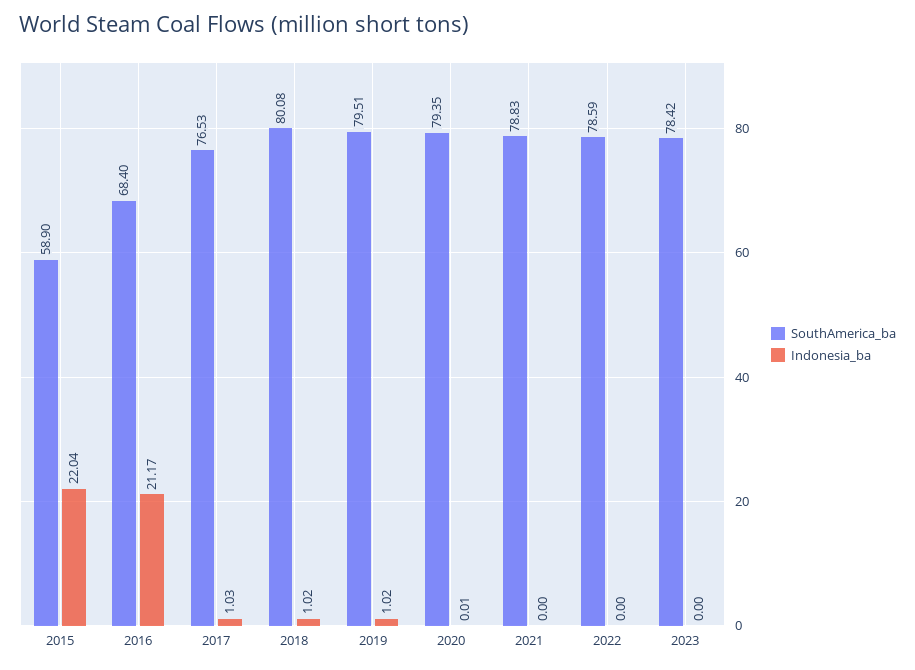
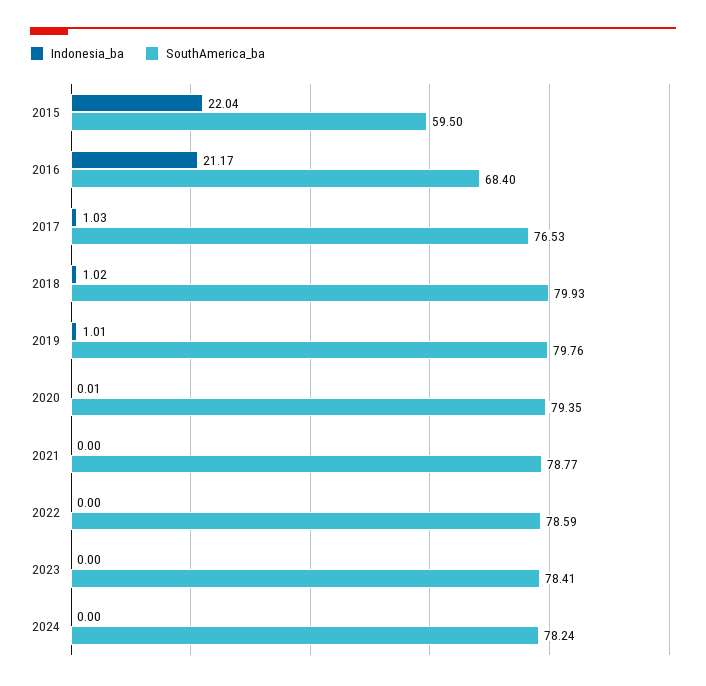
SouthAmerica_ba, 2015: 58.9 -> 59.5
SouthAmerica_ba, 2018: 80.08 -> 79.93
SouthAmerica_ba, 2019: 79.51 -> 79.76
Indonesia_ba, 2019: 1.02 -> 1.01
SouthAmerica_ba, 2021: 78.83 -> 78.77
SouthAmerica_ba, 2023: 78.42 -> 78.41
Indonesia_ba, 2024: none -> 0
SouthAmerica_ba, 2024: none -> 78.24

